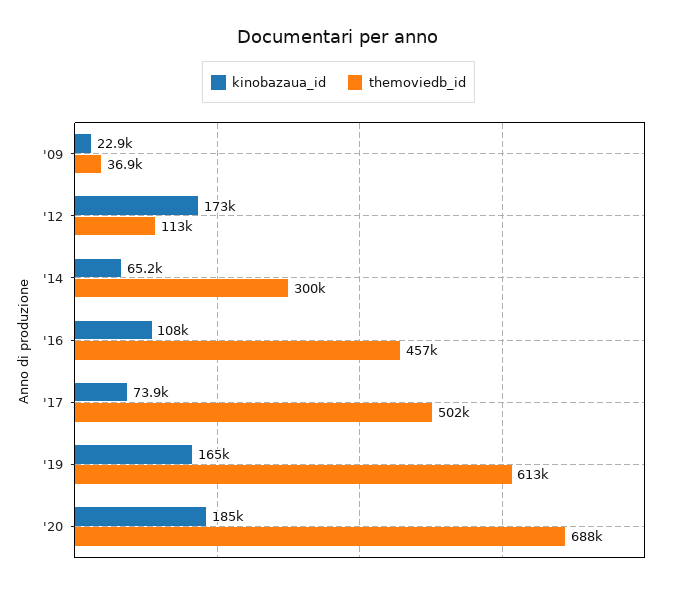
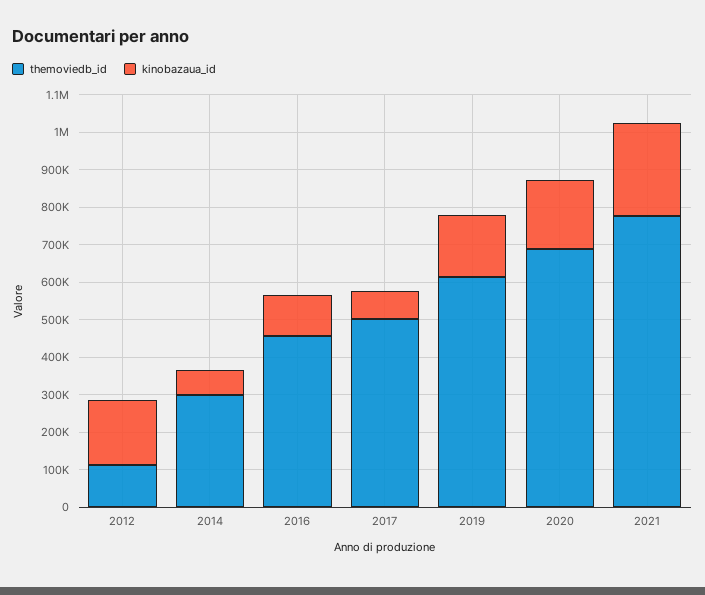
kinobazaua_id, '09: 22900 -> none
themoviedb_id, '09: 36900 -> none
themoviedb_id, 2021: none -> 775000
kinobazaua_id, 2021: none -> 250000

